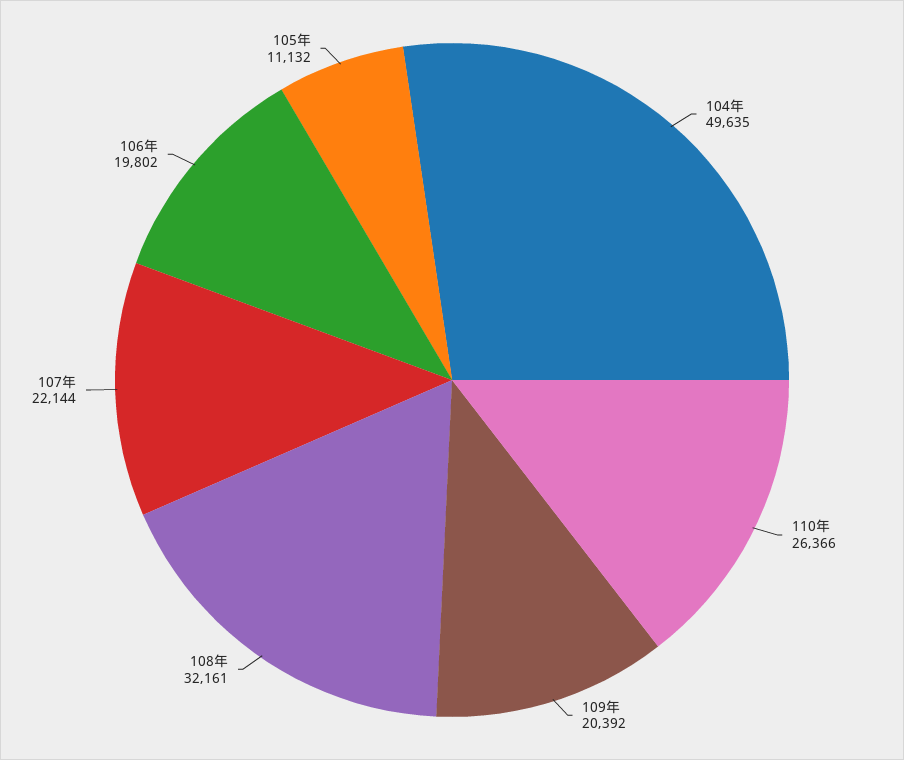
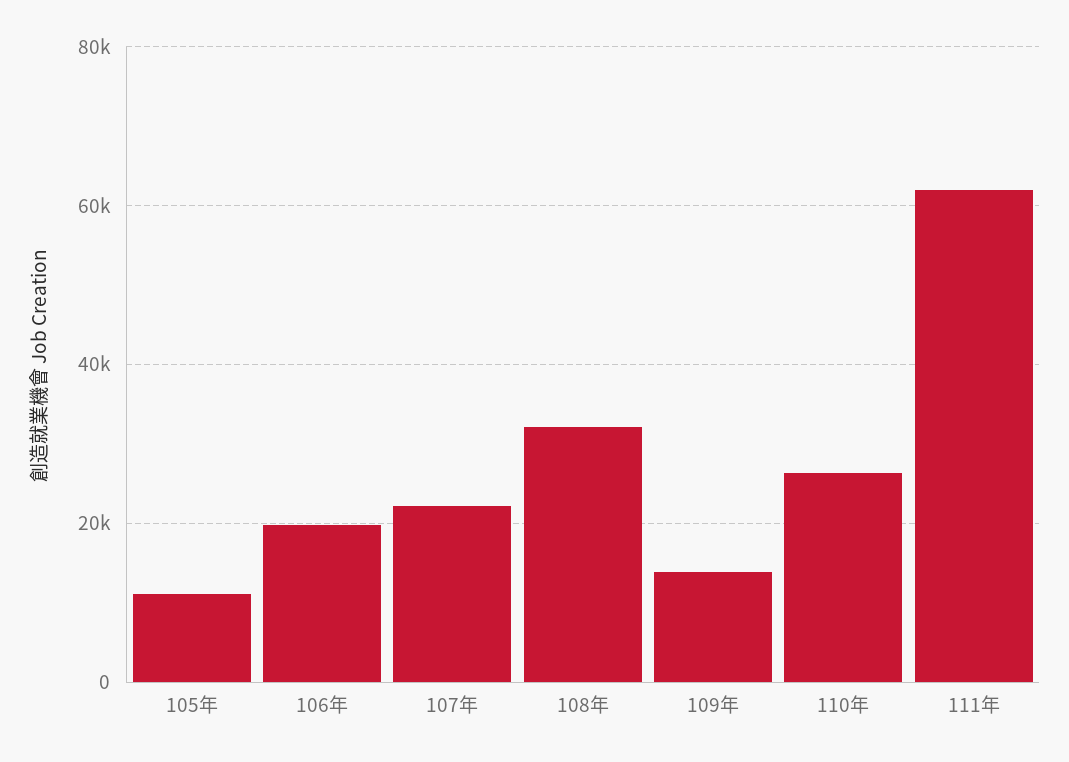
104年: 49635 -> none
109年: 20392 -> 14000
111年: none -> 62000

